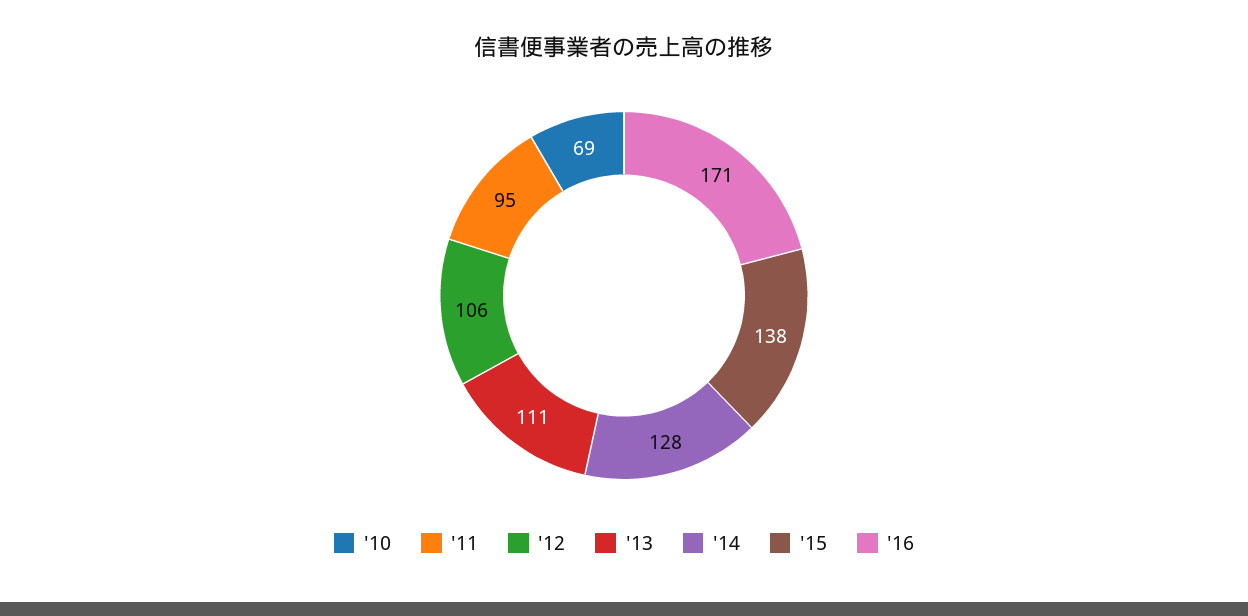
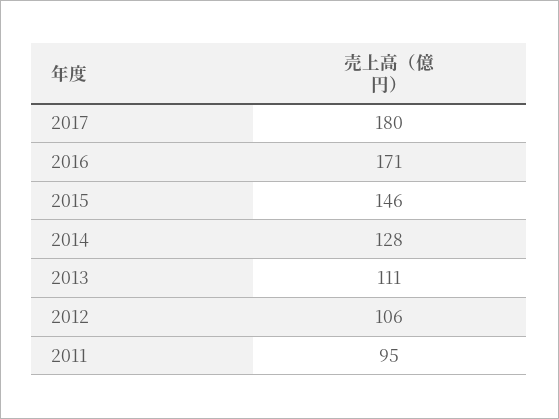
'10: 69 -> none
'15: 138 -> 146
2017: none -> 180

